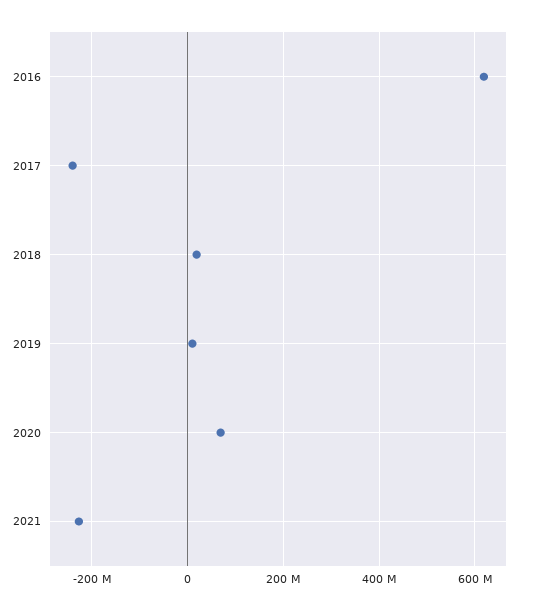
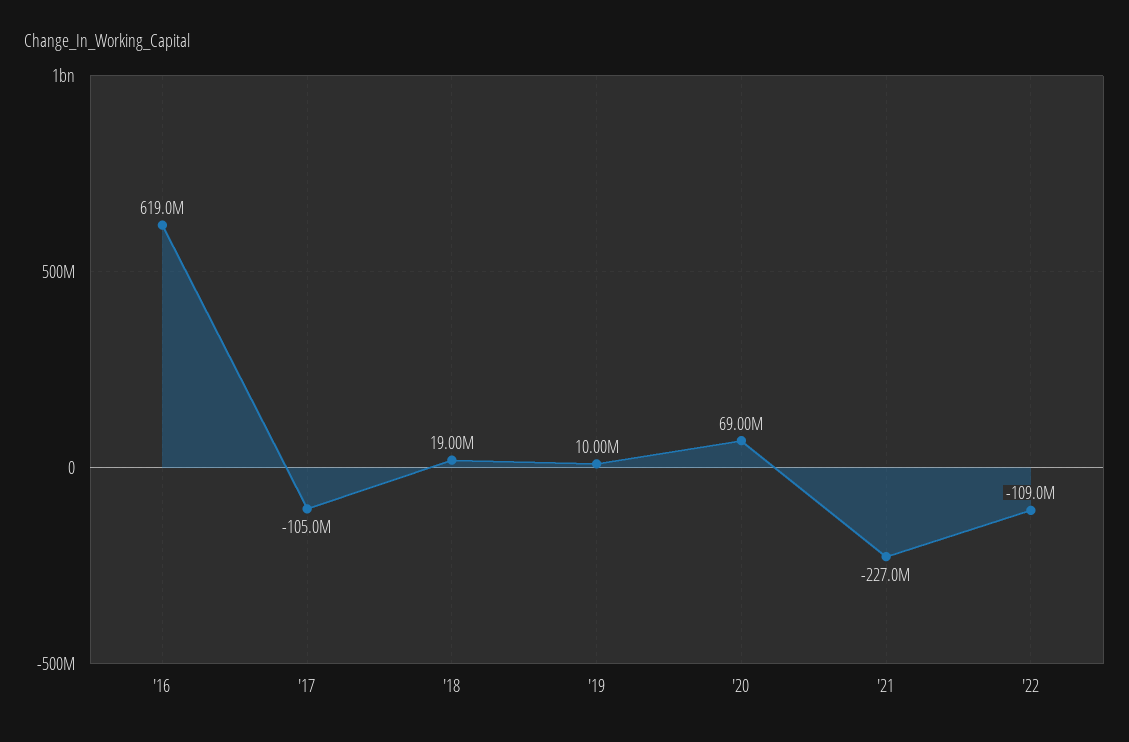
2017: -240000000 -> -105000000
'22: none -> -109000000

